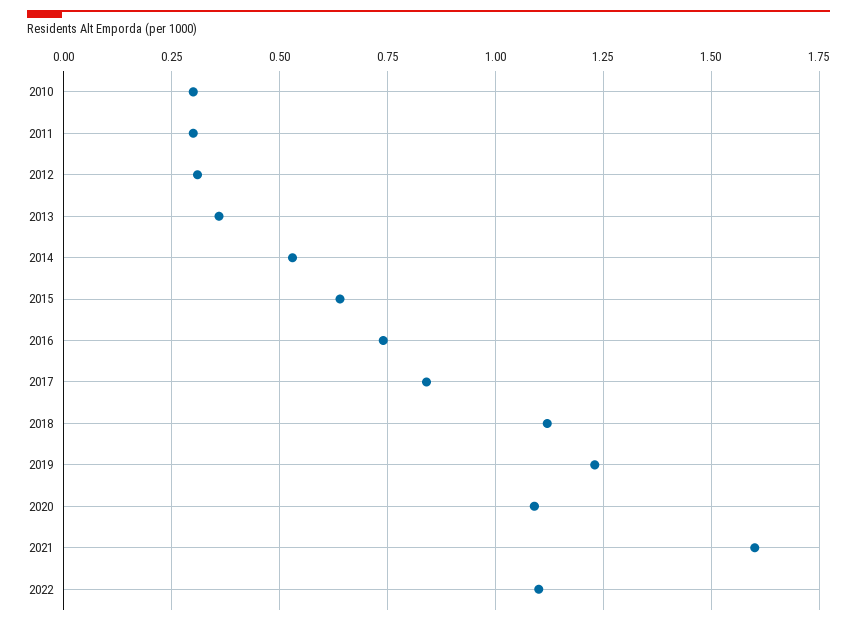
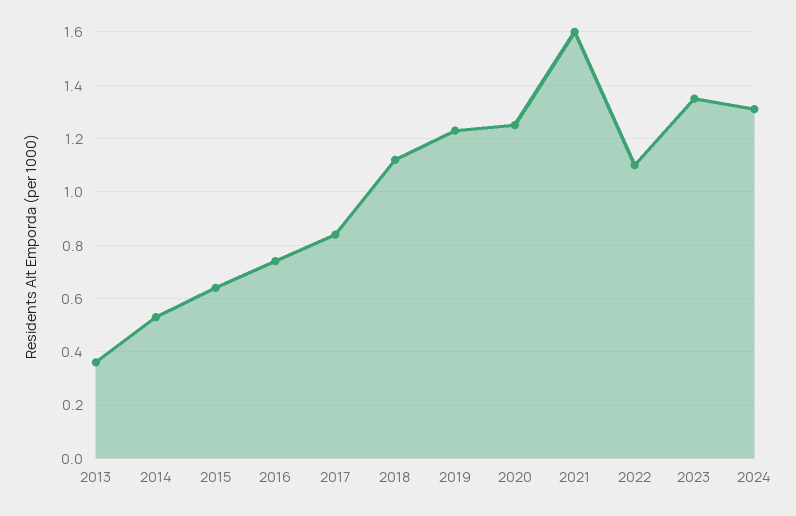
2010: 0.3 -> none
2011: 0.3 -> none
2012: 0.3 -> none
2020: 1.1 -> 1.25
2023: none -> 1.35
2024: none -> 1.3

